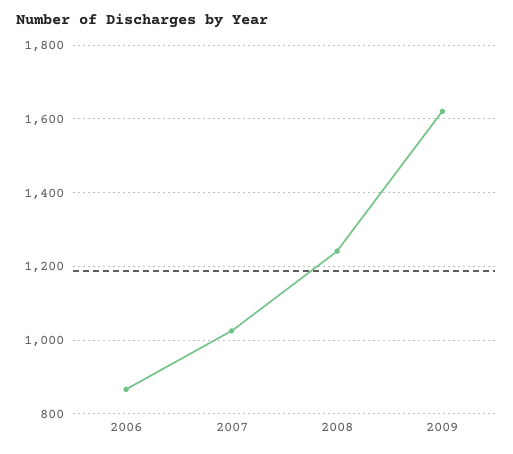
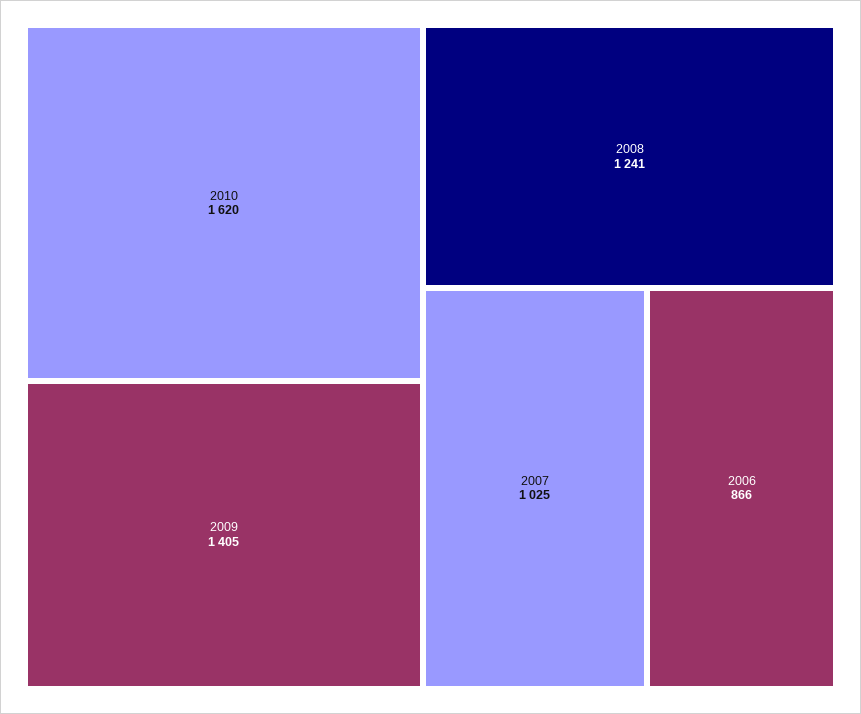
2009: 1620 -> 1405
2010: none -> 1620

